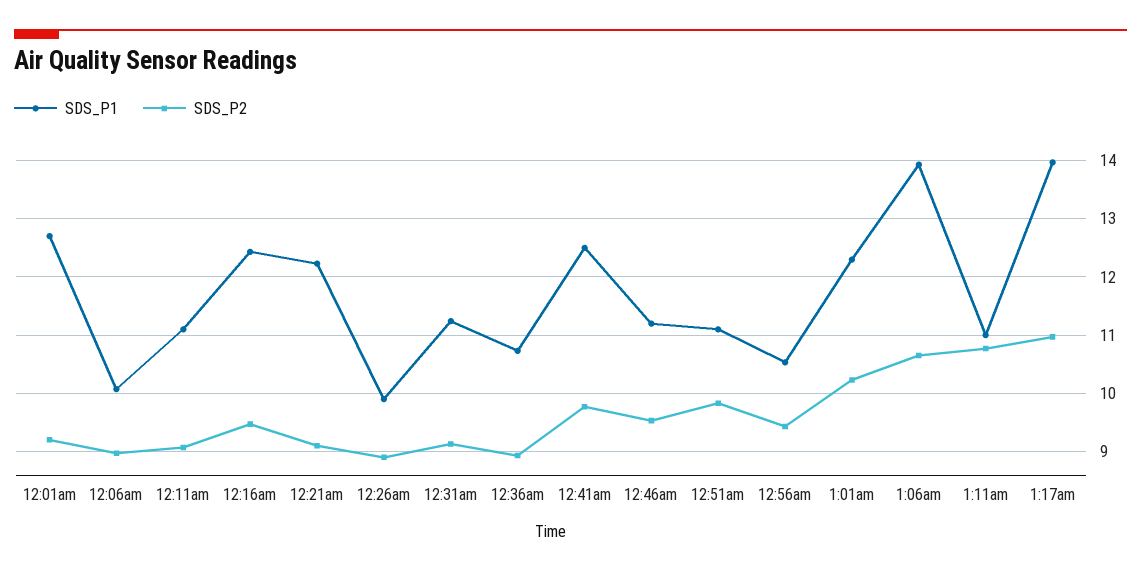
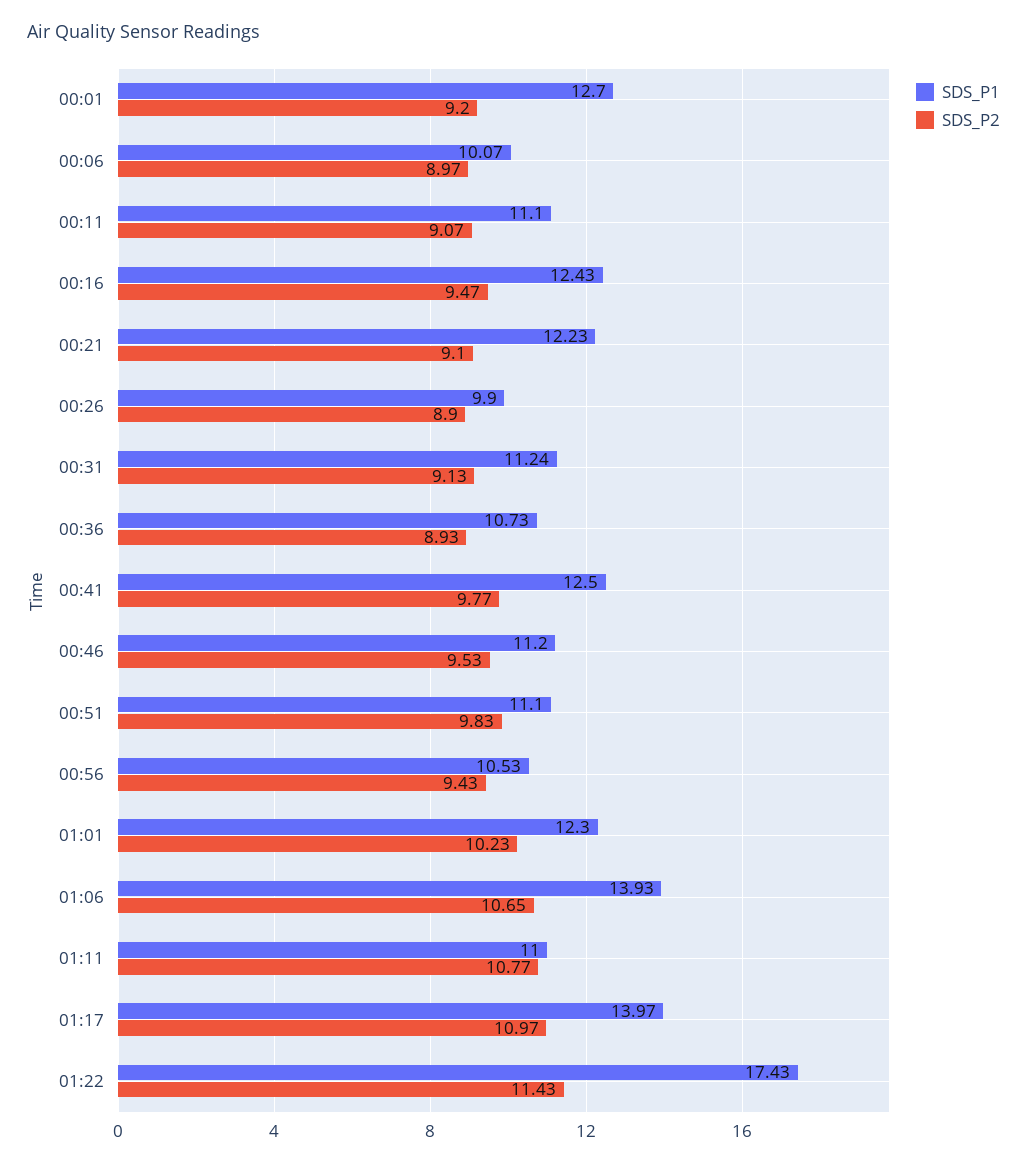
SDS_P1, 01:22: none -> 17.43
SDS_P2, 01:22: none -> 11.43

